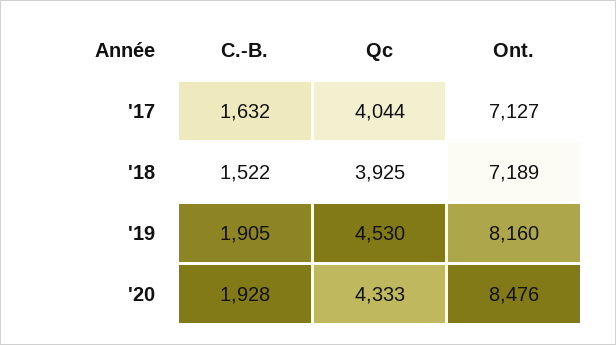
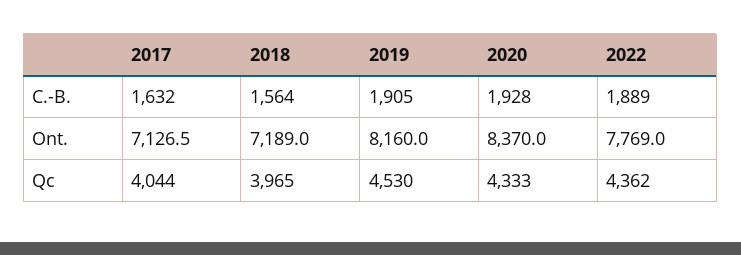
C.-B., '18: 1522 -> 1564
Qc, '18: 3925 -> 3965
Ont., '20: 8476 -> 8370
C.-B., 2022: none -> 1889
Ont., 2022: none -> 7769
Qc, 2022: none -> 4362

